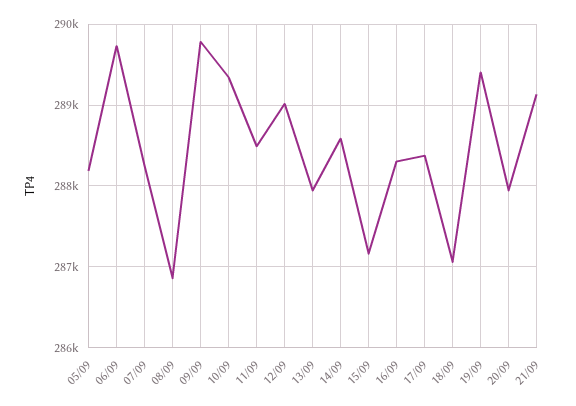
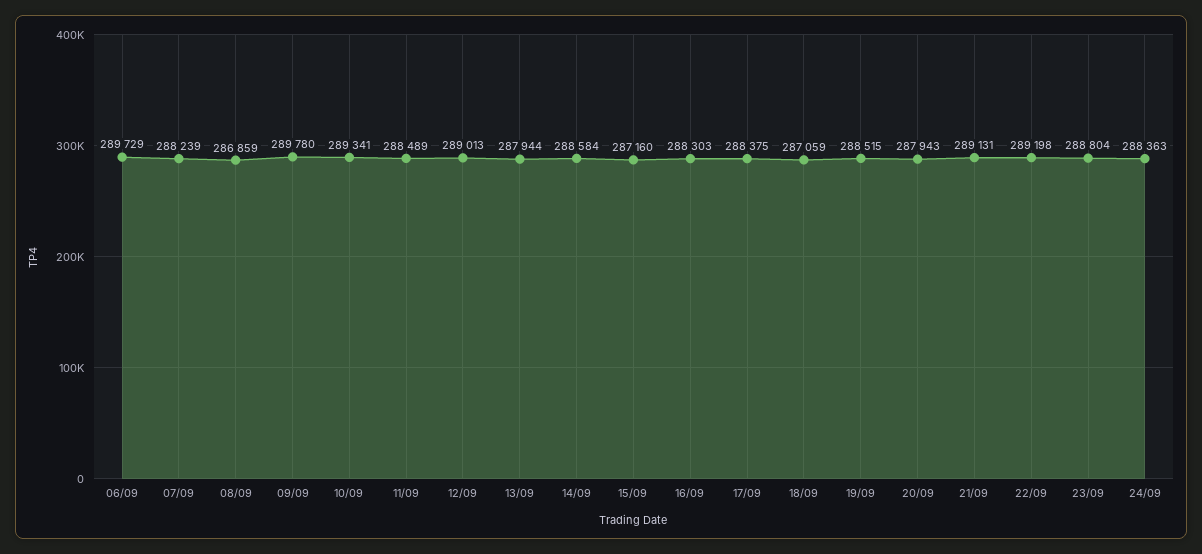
05/09: 288200 -> none
19/09: 289400 -> 288515
22/09: none -> 289198
23/09: none -> 288804
24/09: none -> 288363

